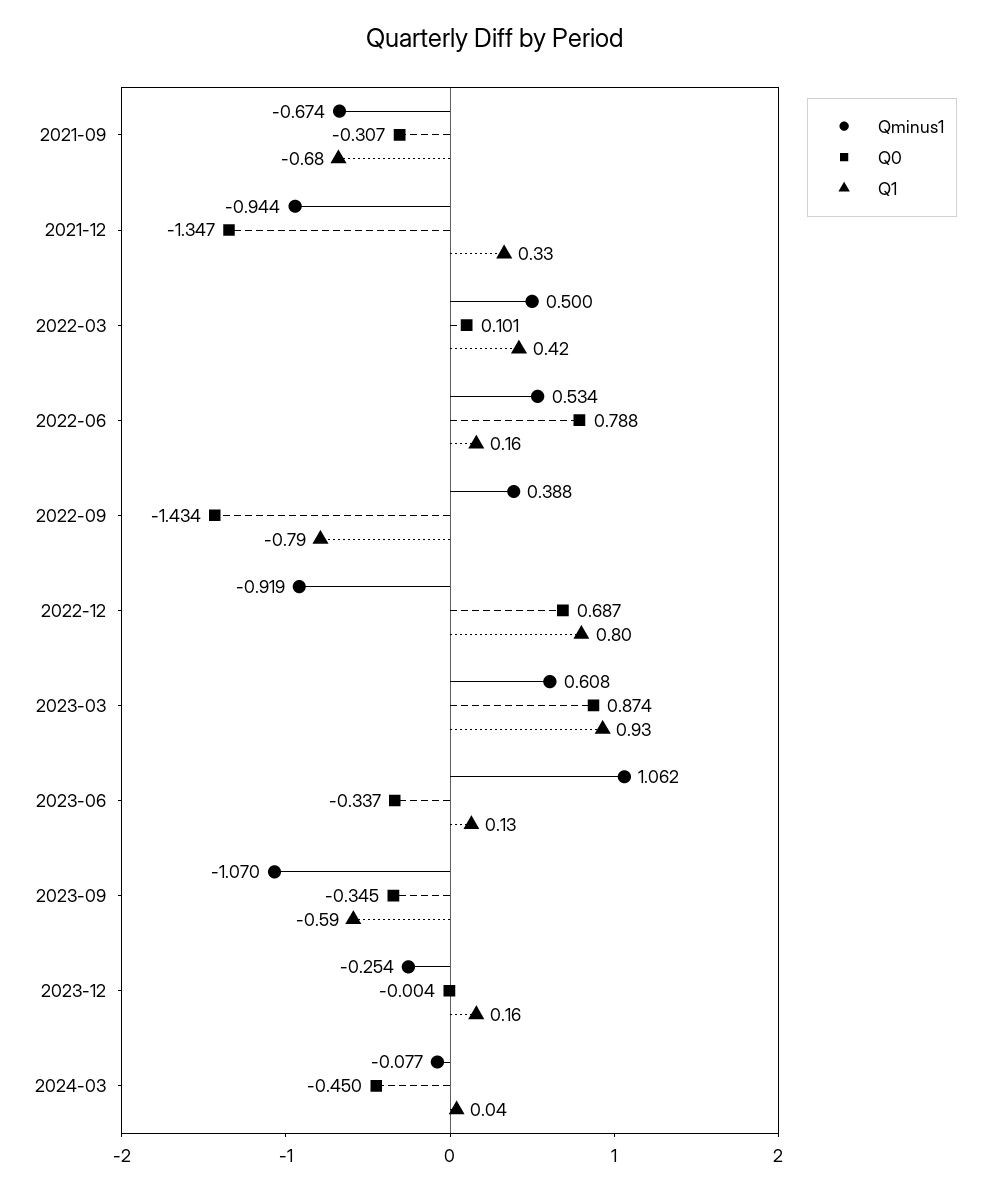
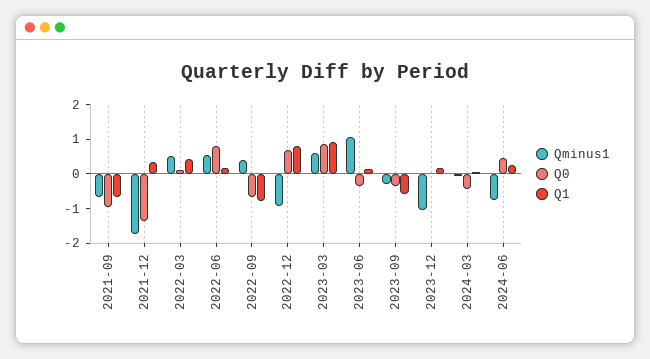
Q0, 2021-09: -0.307 -> -1
Qminus1, 2021-12: -0.944 -> -1.75
Q0, 2022-09: -1.434 -> -0.75
Qminus1, 2023-09: -1.07 -> -0.25
Qminus1, 2023-12: -0.254 -> -1
Qminus1, 2024-06: none -> -0.75
Q0, 2024-06: none -> 0.5
Q1, 2024-06: none -> 0.25

